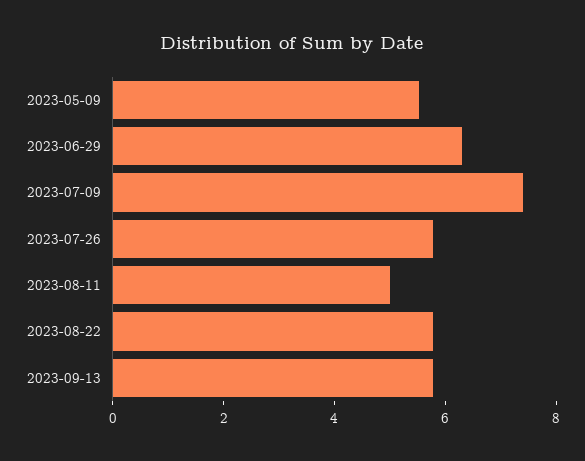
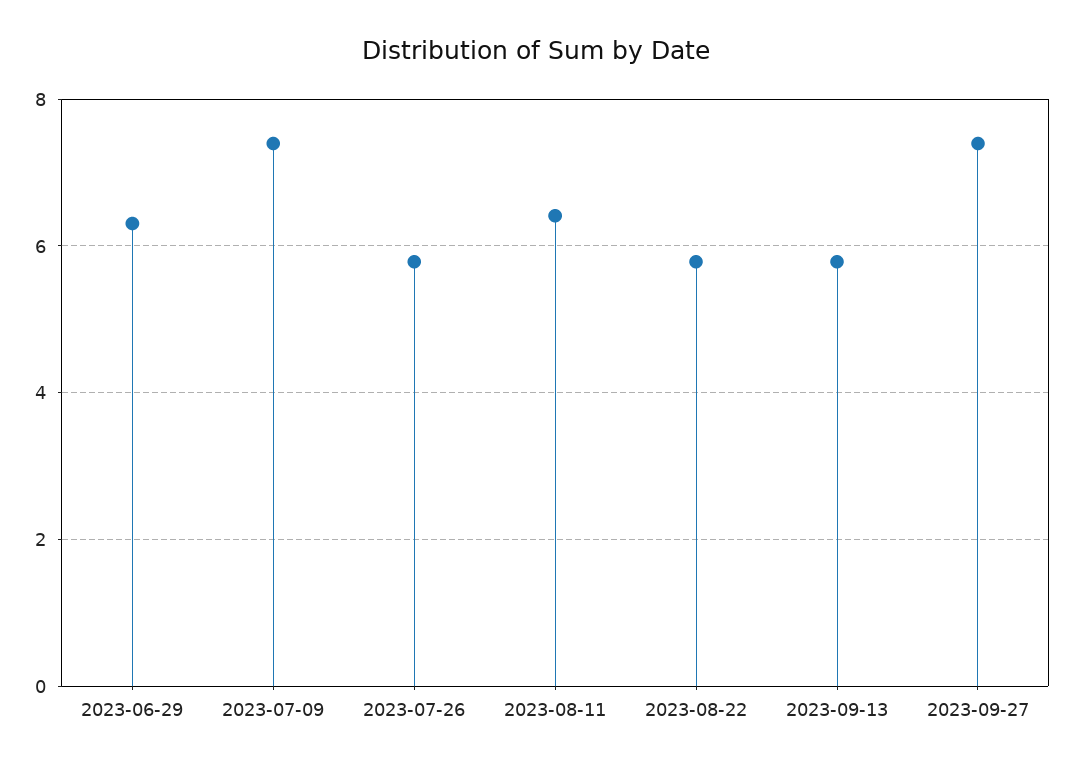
2023-05-09: 5.5 -> none
2023-08-11: 5 -> 6.4
2023-09-27: none -> 7.4

